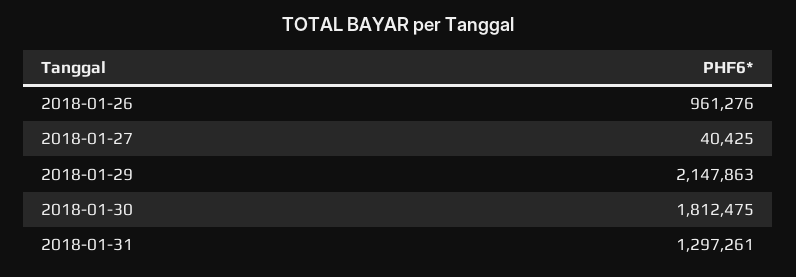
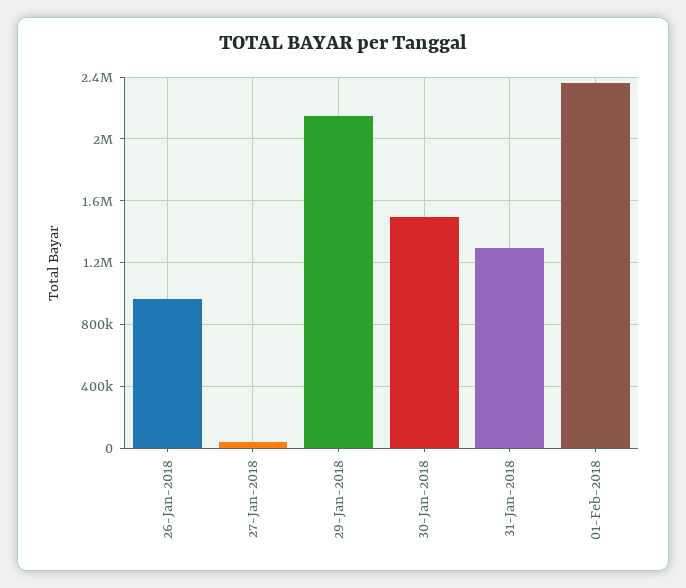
2018-01-30: 1812475 -> 1500000
01-Feb-2018: none -> 2350000

